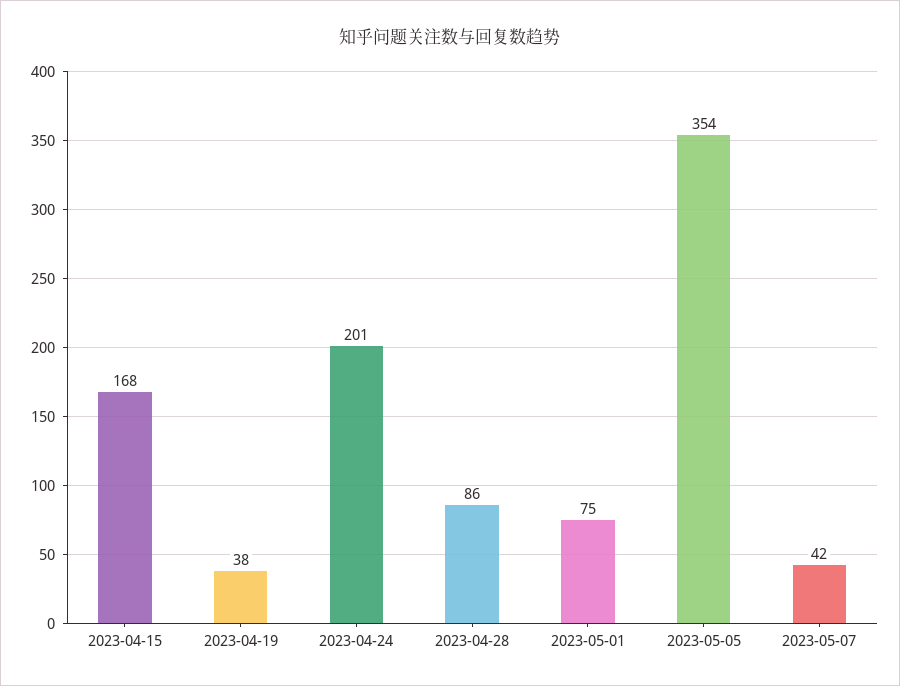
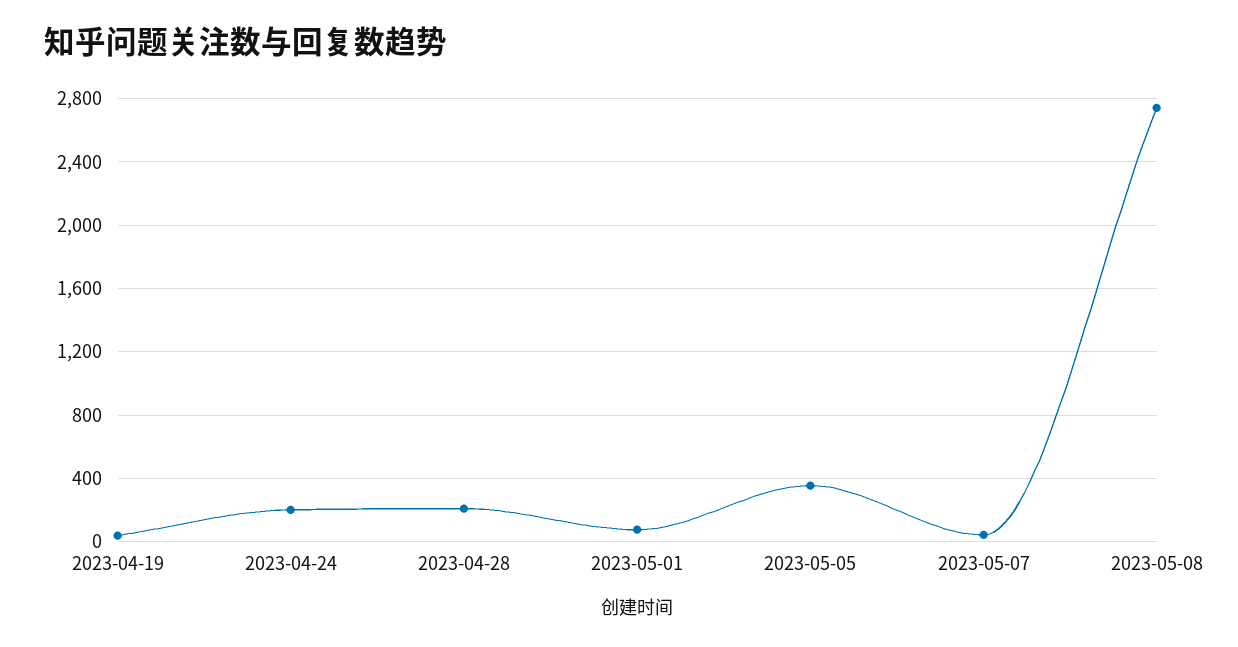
2023-04-15: 168 -> none
2023-04-28: 86 -> 200
2023-05-08: none -> 2750

